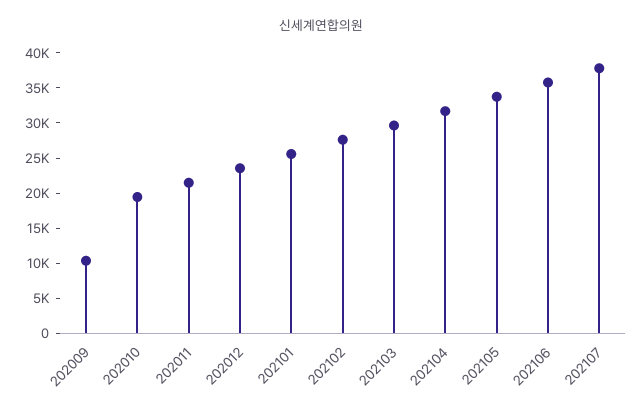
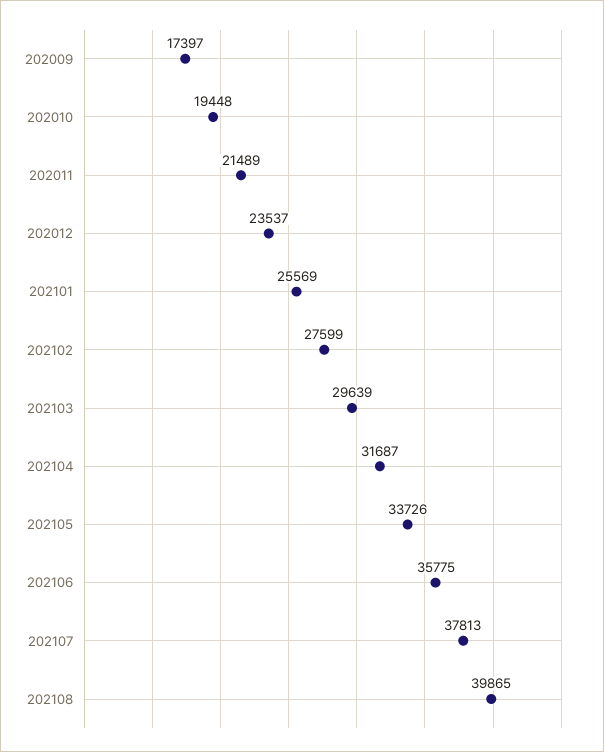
202009: 10000 -> 17397
202108: none -> 39865

